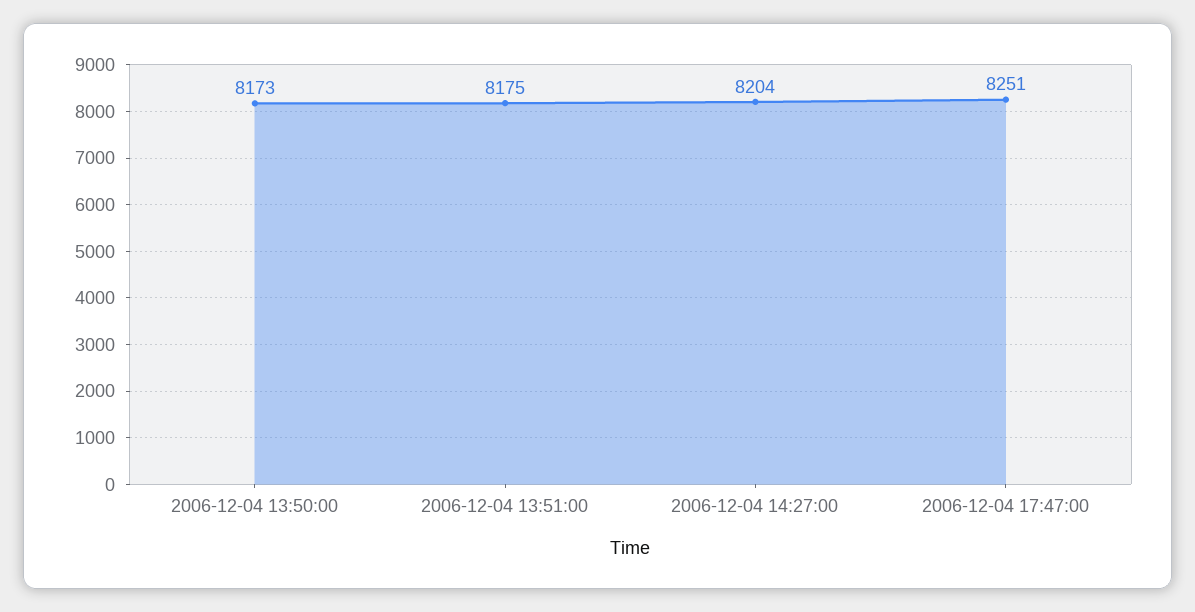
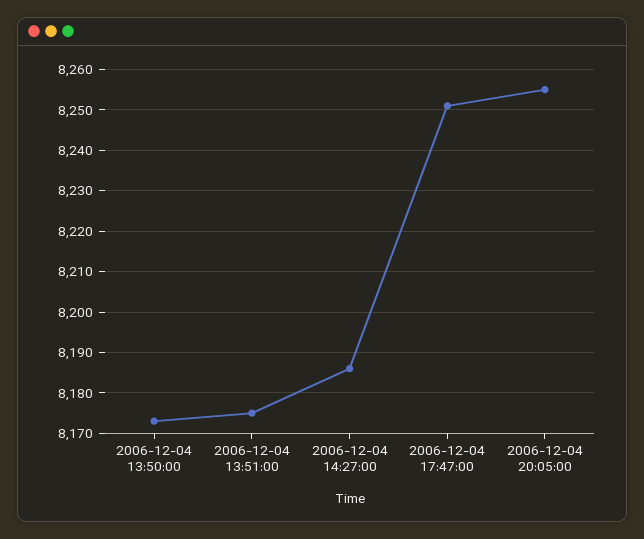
2006-12-04 14:27:00: 8204 -> 8185
2006-12-04 20:05:00: none -> 8255

